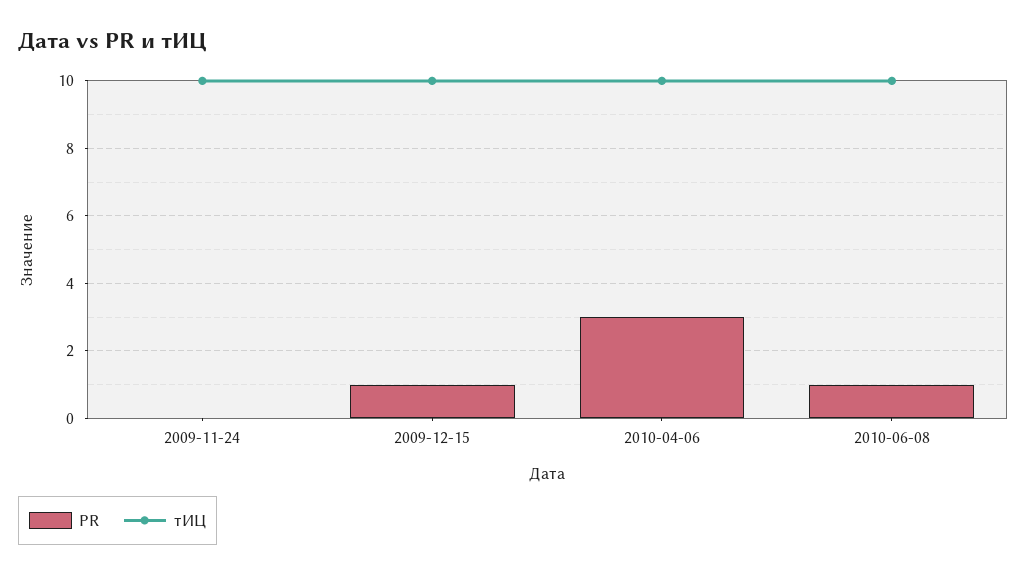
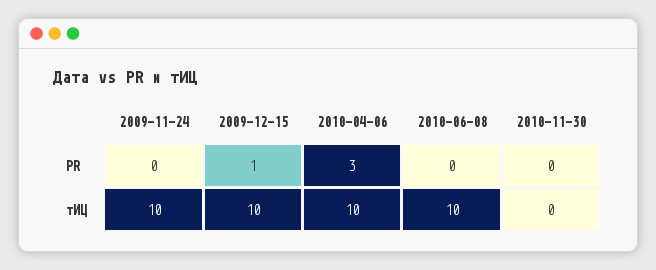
PR, 2010-06-08: 1 -> 0
PR, 2010-11-30: none -> 0
тИЦ, 2010-11-30: none -> 0

